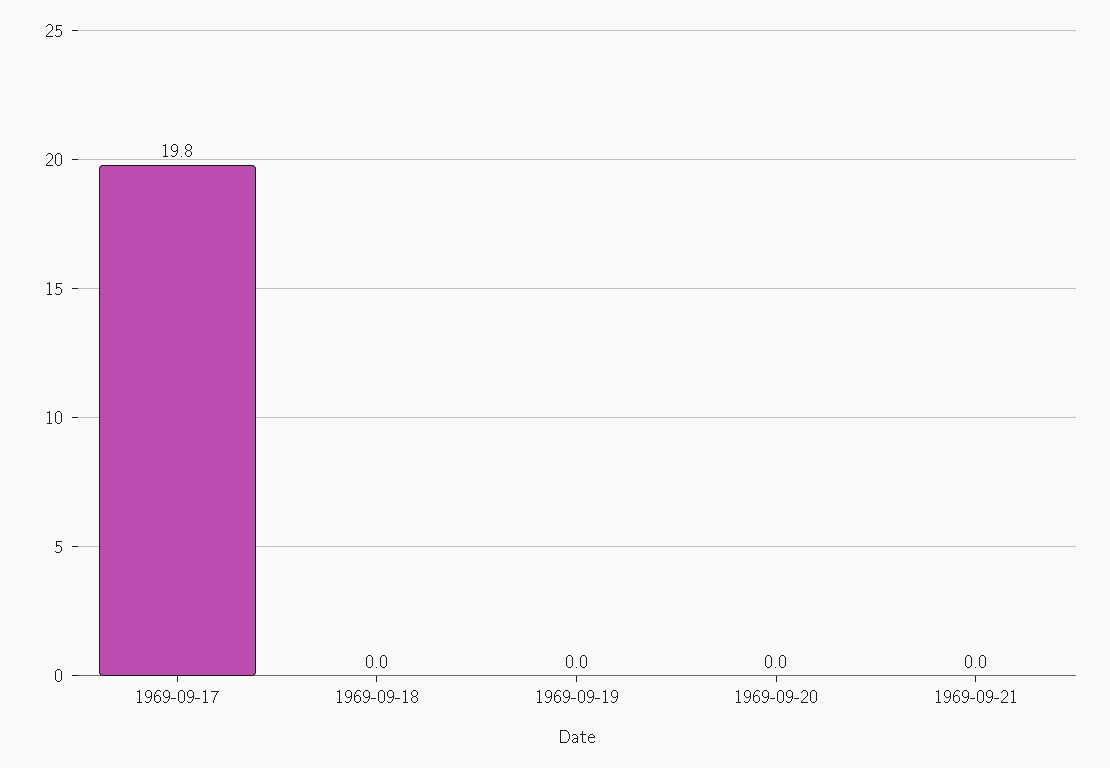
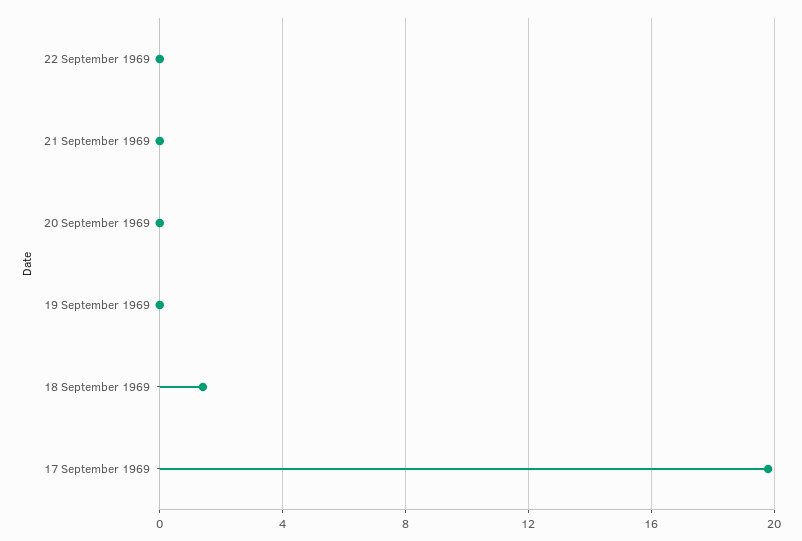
1969-09-18: 0 -> 1.5
22 September 1969: none -> 0

